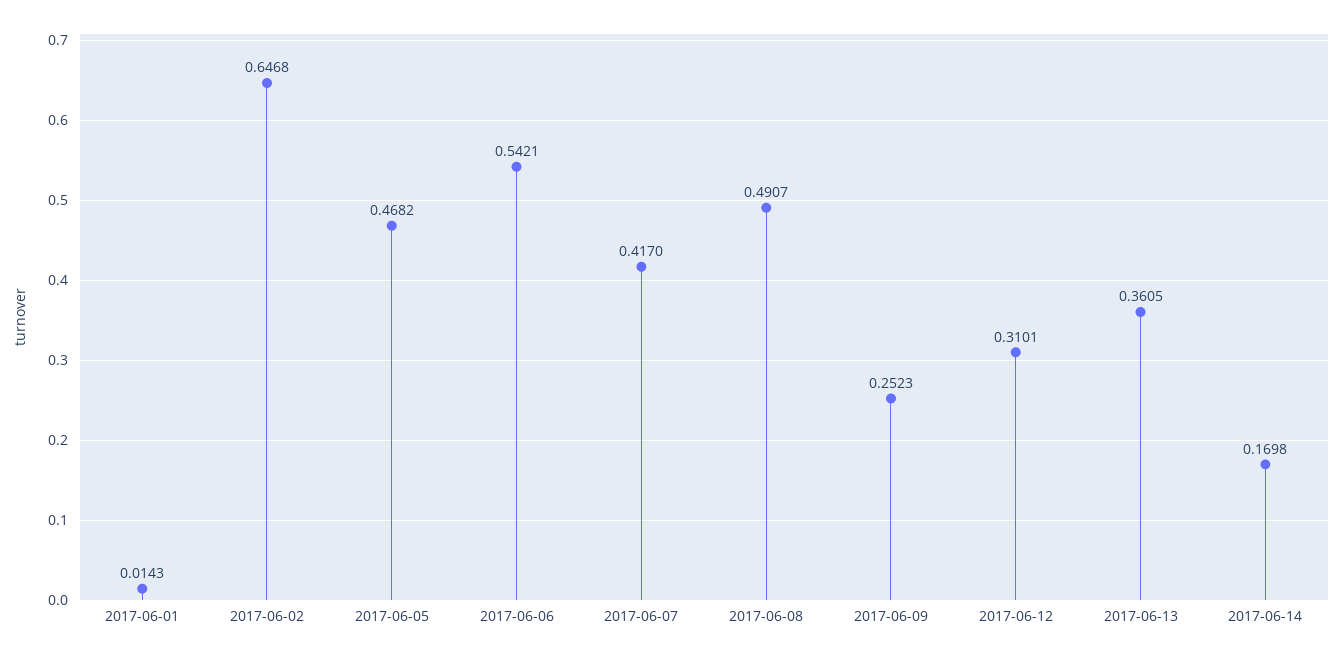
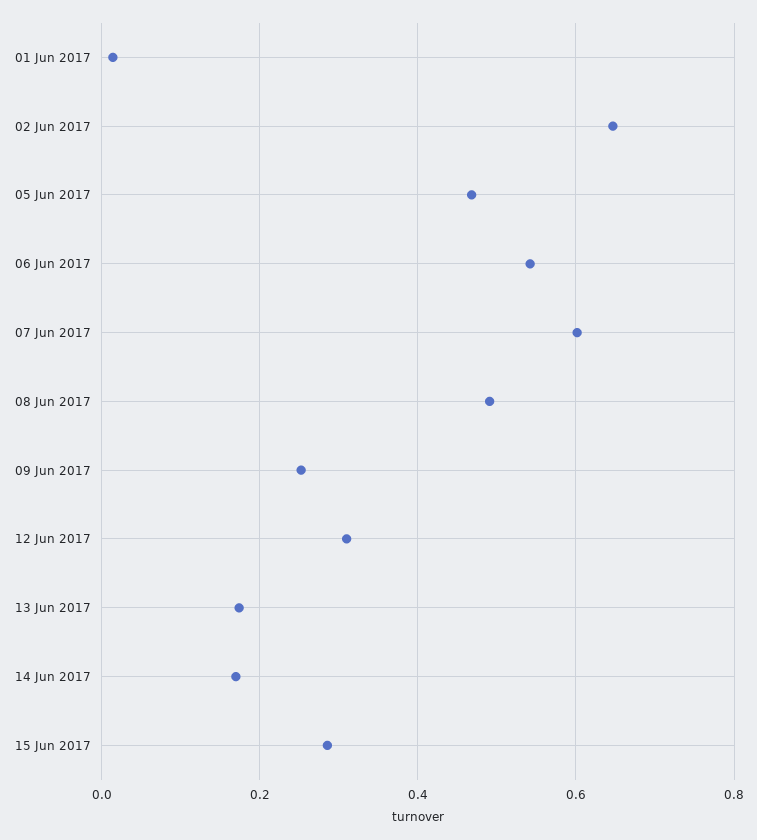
2017-06-07: 0.417 -> 0.6
2017-06-13: 0.3605 -> 0.18
15 Jun 2017: none -> 0.28

